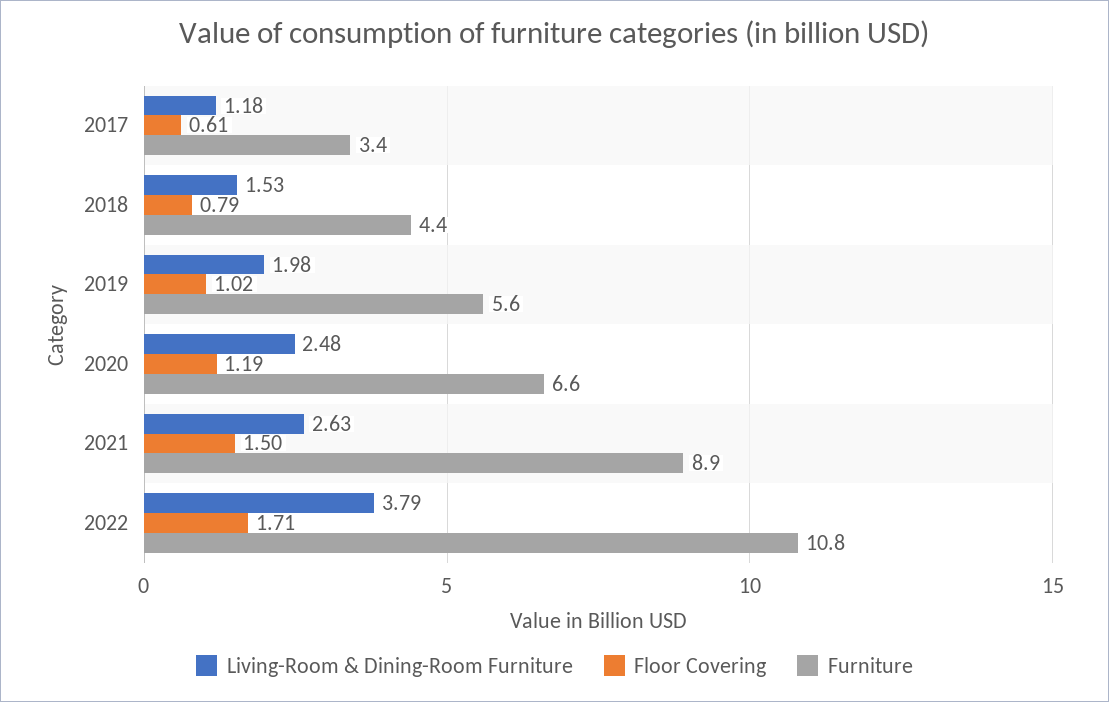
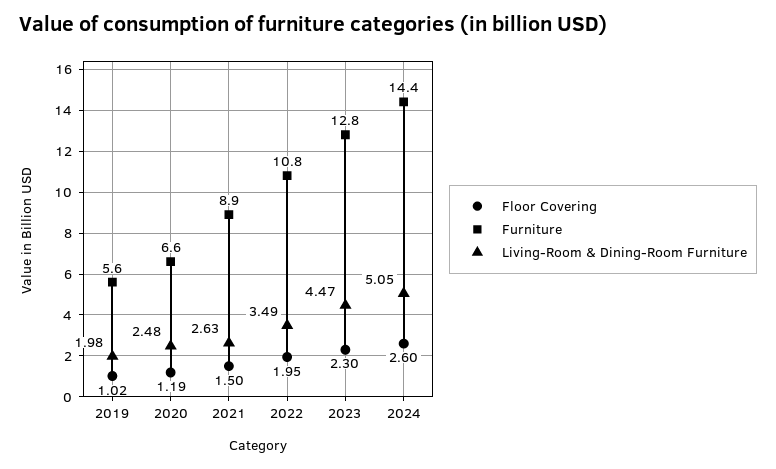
Living-Room & Dining-Room Furniture, 2017: 1.18 -> none
Floor Covering, 2017: 0.61 -> none
Furniture, 2017: 3.4 -> none
Living-Room & Dining-Room Furniture, 2018: 1.53 -> none
Floor Covering, 2018: 0.79 -> none
Furniture, 2018: 4.4 -> none
Living-Room & Dining-Room Furniture, 2022: 3.79 -> 3.49
Floor Covering, 2022: 1.71 -> 1.95
Floor Covering, 2023: none -> 2.3
Furniture, 2023: none -> 12.8
Living-Room & Dining-Room Furniture, 2023: none -> 4.47
Floor Covering, 2024: none -> 2.6
Furniture, 2024: none -> 14.4
Living-Room & Dining-Room Furniture, 2024: none -> 5.05

